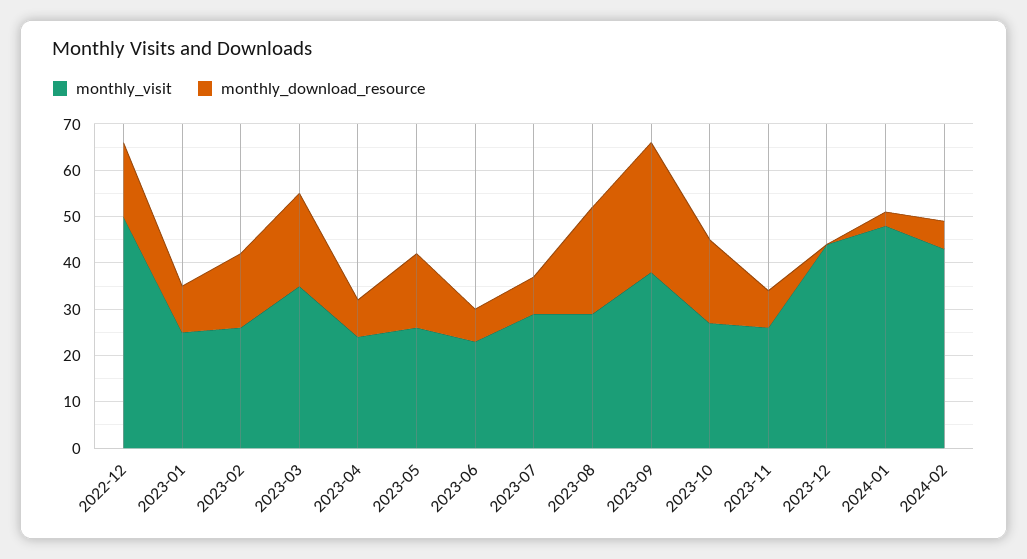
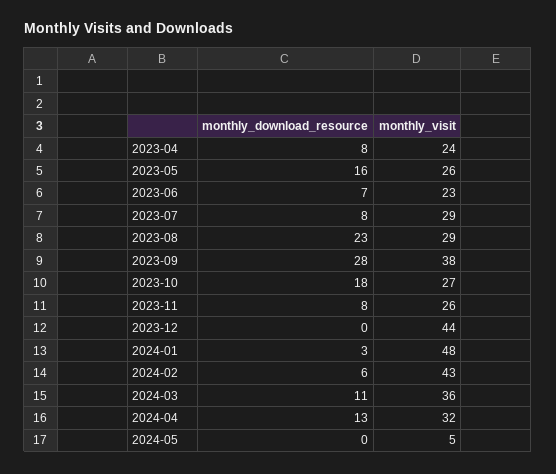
monthly_visit, 2022-12: 50 -> none
monthly_download_resource, 2022-12: 15 -> none
monthly_visit, 2023-01: 25 -> none
monthly_download_resource, 2023-01: 10 -> none
monthly_visit, 2023-02: 25 -> none
monthly_download_resource, 2023-02: 15 -> none
monthly_visit, 2023-03: 35 -> none
monthly_download_resource, 2023-03: 20 -> none
monthly_download_resource, 2024-03: none -> 11
monthly_visit, 2024-03: none -> 36
monthly_download_resource, 2024-04: none -> 13
monthly_visit, 2024-04: none -> 32
monthly_download_resource, 2024-05: none -> 0
monthly_visit, 2024-05: none -> 5

